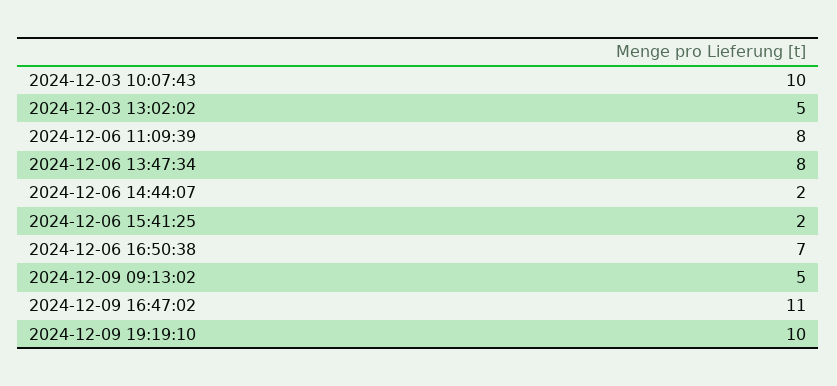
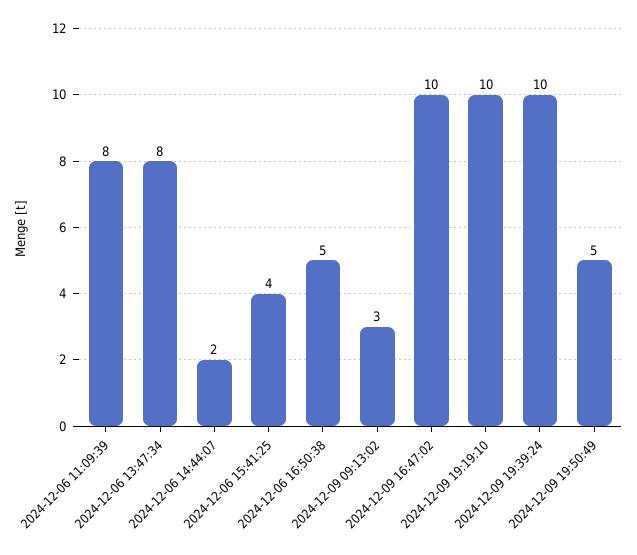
2024-12-03 10:07:43: 10 -> none
2024-12-03 13:02:02: 5 -> none
2024-12-06 15:41:25: 2 -> 4
2024-12-06 16:50:38: 7 -> 5
2024-12-09 09:13:02: 5 -> 3
2024-12-09 16:47:02: 11 -> 10
2024-12-09 19:39:24: none -> 10
2024-12-09 19:50:49: none -> 5

